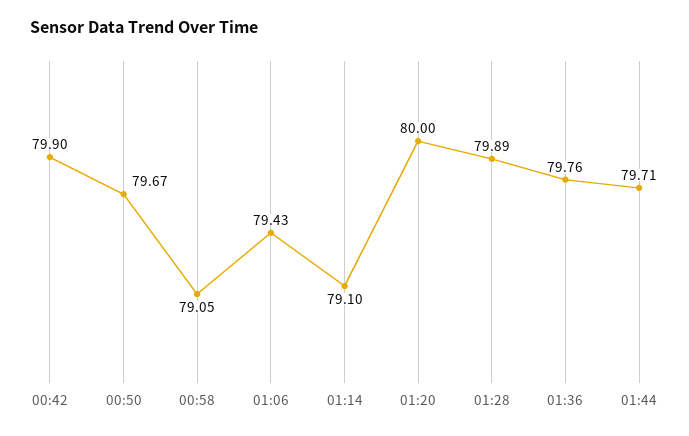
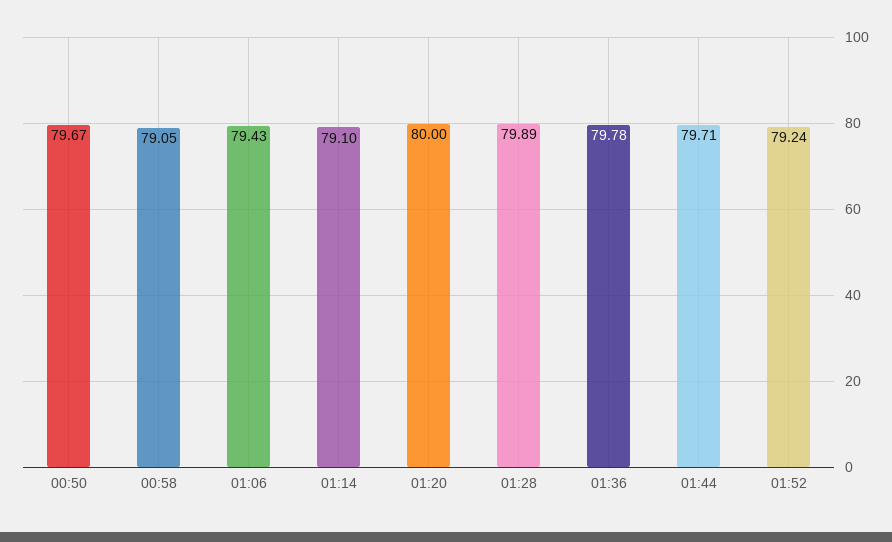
00:42: 79.9 -> none
01:36: 79.76 -> 79.78
01:52: none -> 79.24

